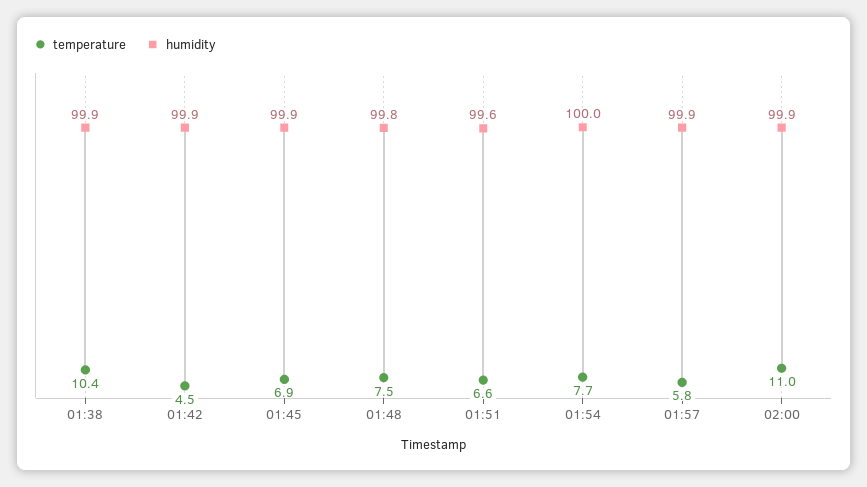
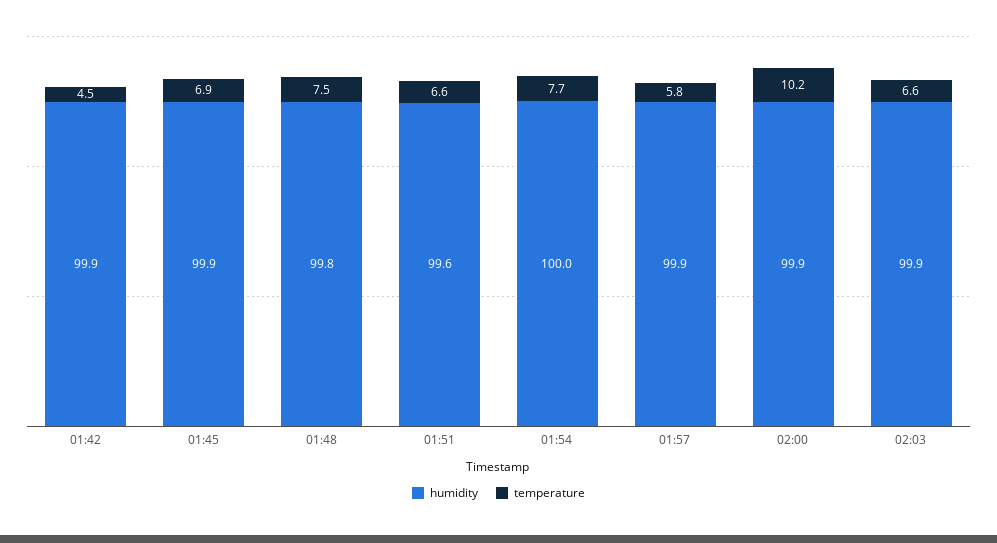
temperature, 01:38: 10.4 -> none
humidity, 01:38: 99.9 -> none
temperature, 02:00: 11 -> 10.2
humidity, 02:03: none -> 99.9
temperature, 02:03: none -> 6.6

